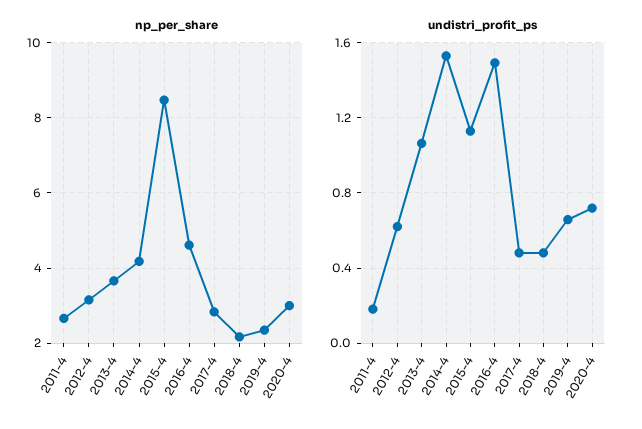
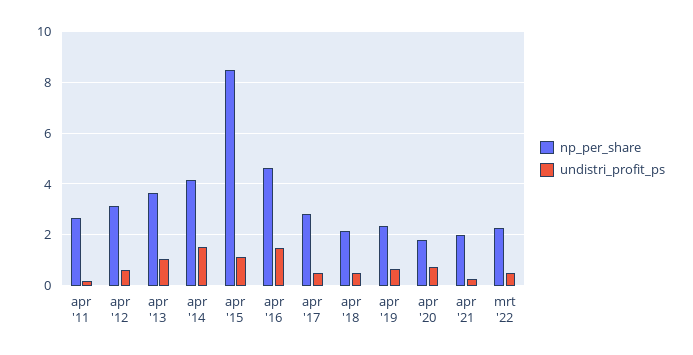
np_per_share, 2020-4: 3 -> 1.75
np_per_share, apr '21: none -> 2
undistri_profit_ps, apr '21: none -> 0.25
np_per_share, mrt '22: none -> 2.25
undistri_profit_ps, mrt '22: none -> 0.5

